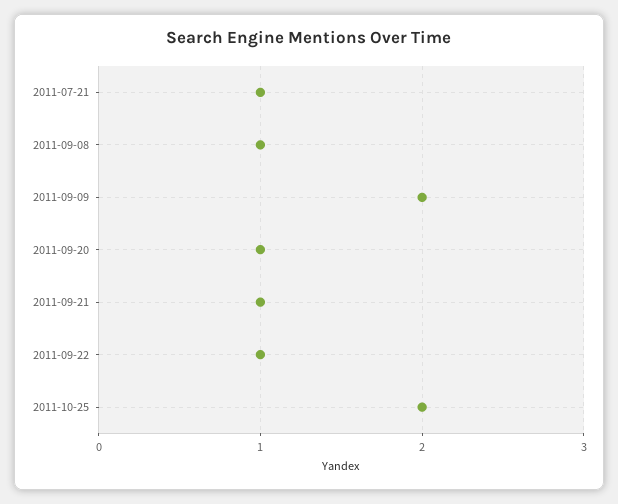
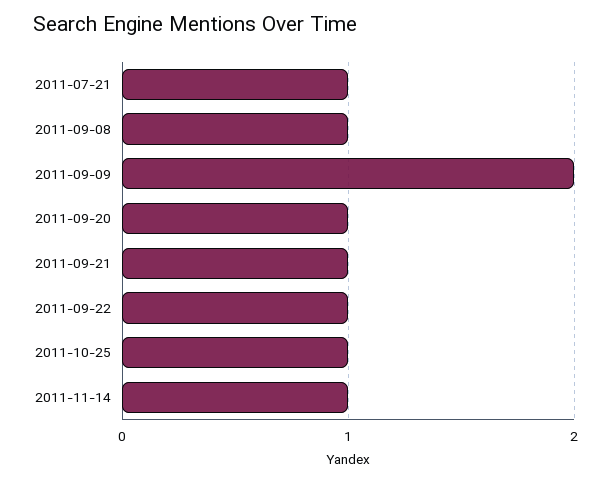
2011-10-25: 2 -> 1
2011-11-14: none -> 1

